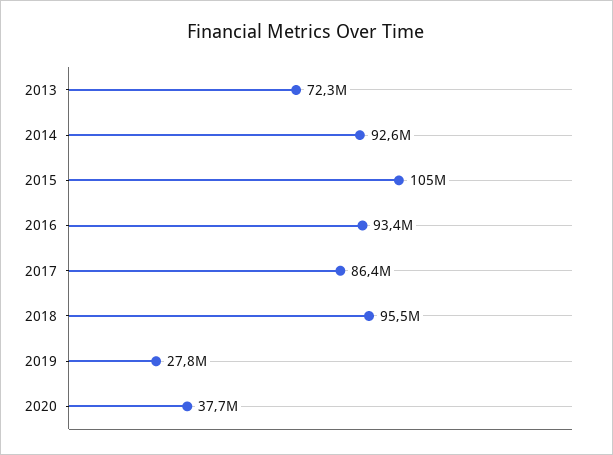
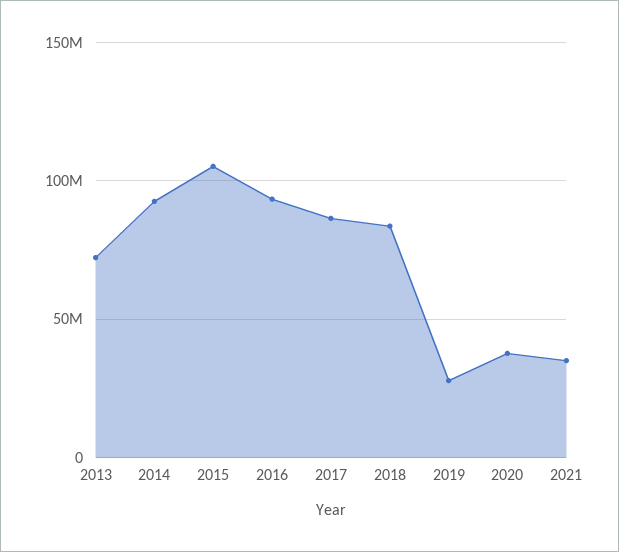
2018: 95500000 -> 85000000
2021: none -> 35000000

